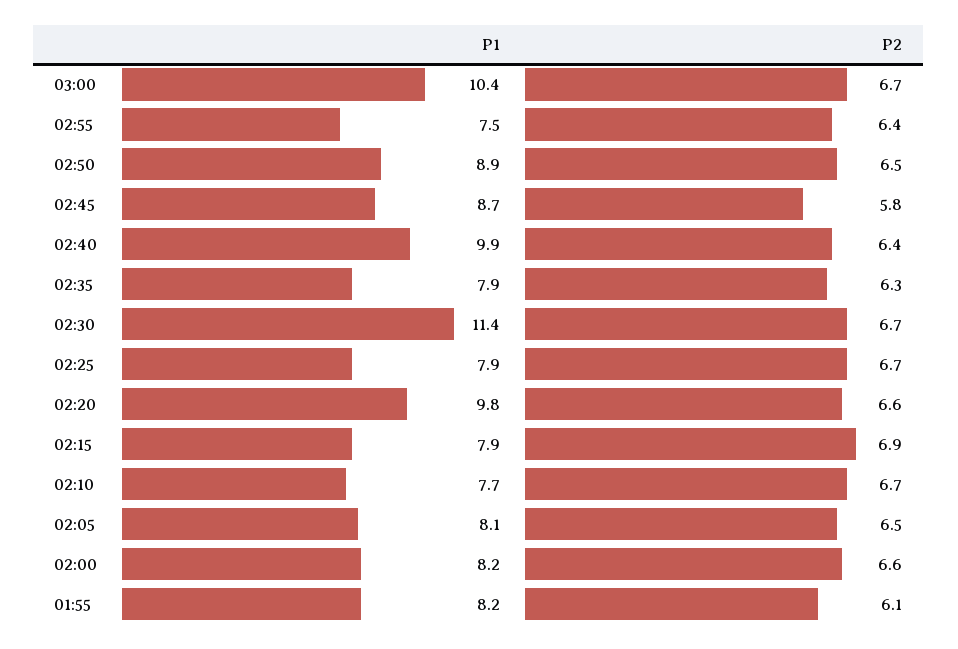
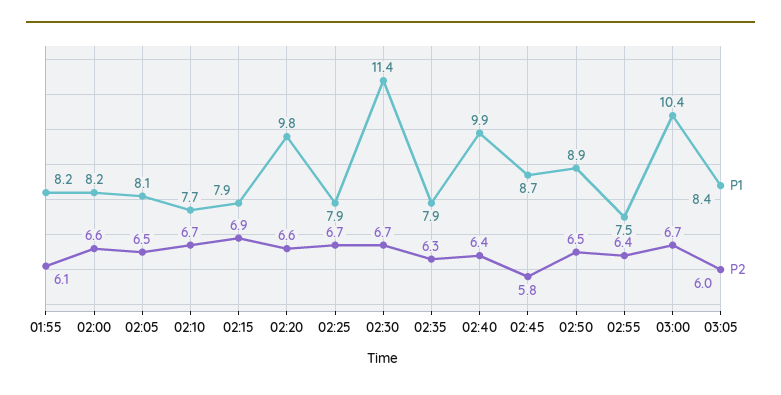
P1, 03:05: none -> 8.4
P2, 03:05: none -> 6

